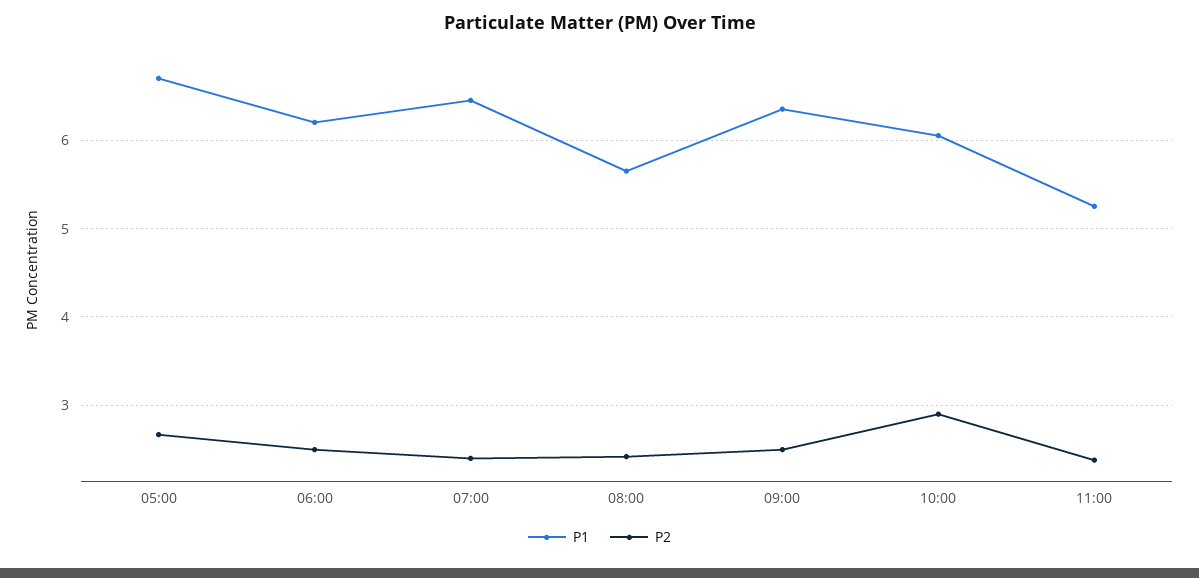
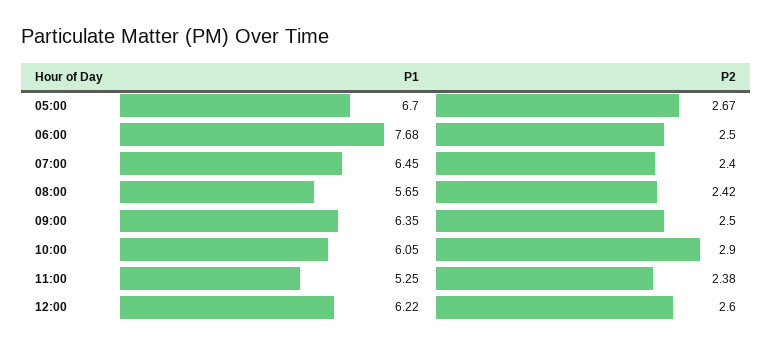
P1, 06:00: 6.2 -> 7.68
P1, 12:00: none -> 6.22
P2, 12:00: none -> 2.6

